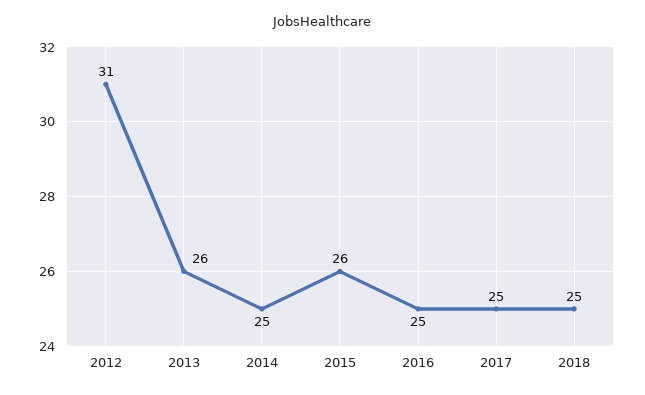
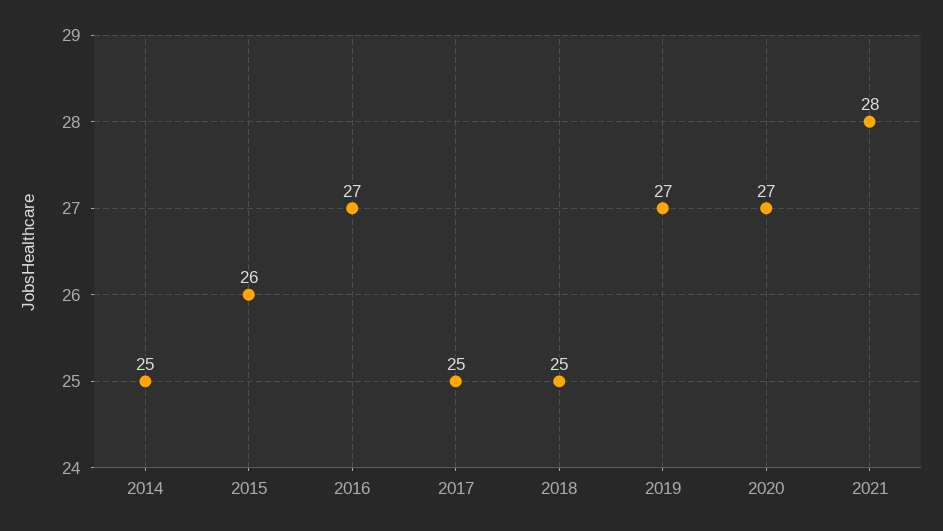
2012: 31 -> none
2013: 26 -> none
2016: 25 -> 27
2019: none -> 27
2020: none -> 27
2021: none -> 28

